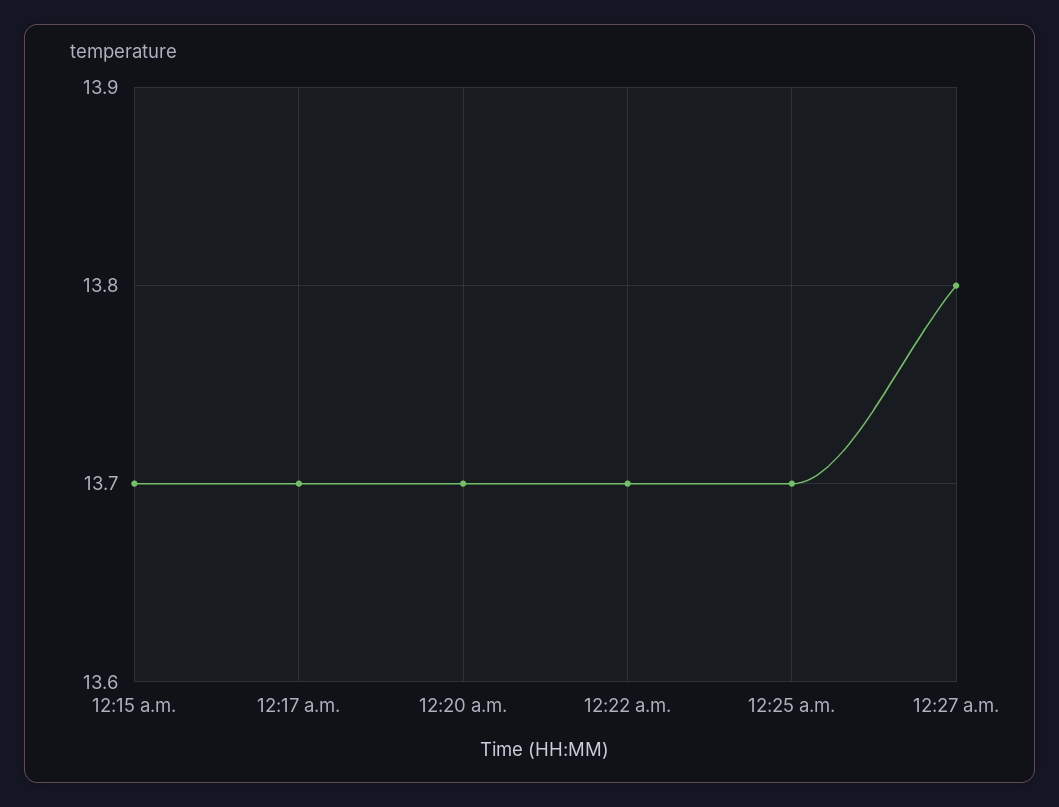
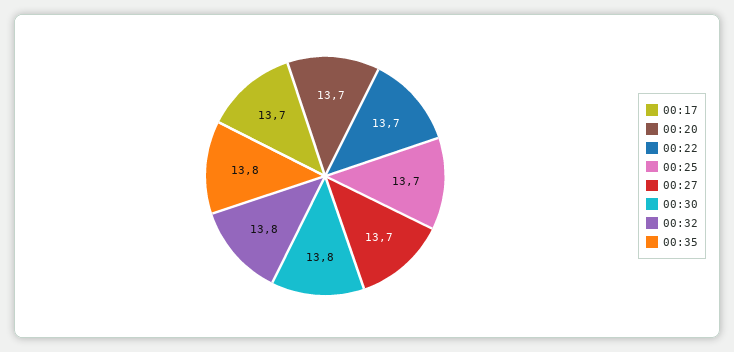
12:15 a.m.: 13.7 -> none
12:27 a.m.: 13.8 -> 13.7
00:30: none -> 13.8
00:32: none -> 13.8
00:35: none -> 13.8

